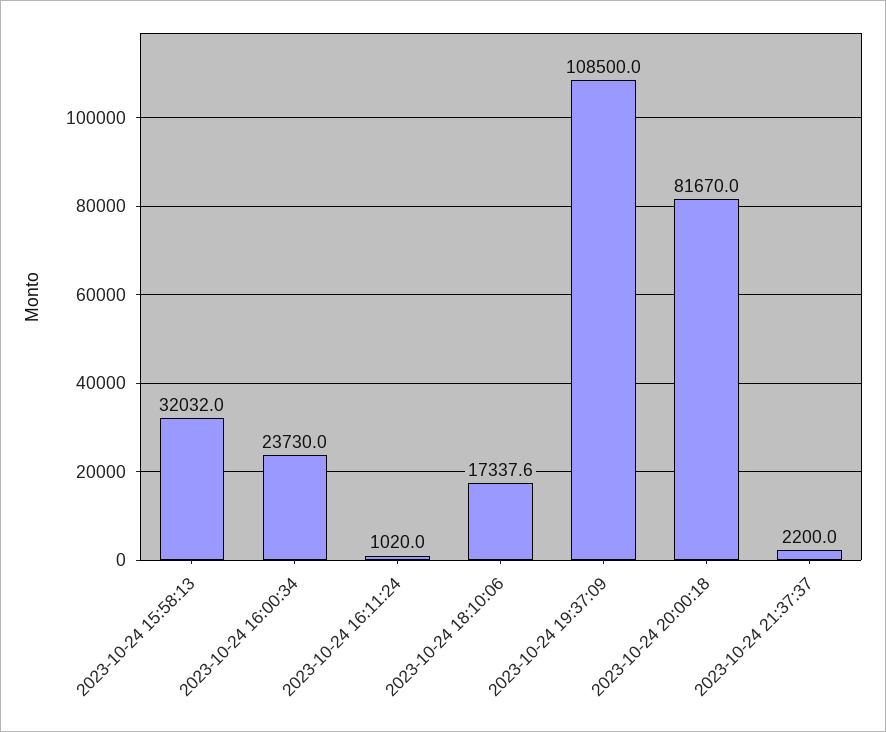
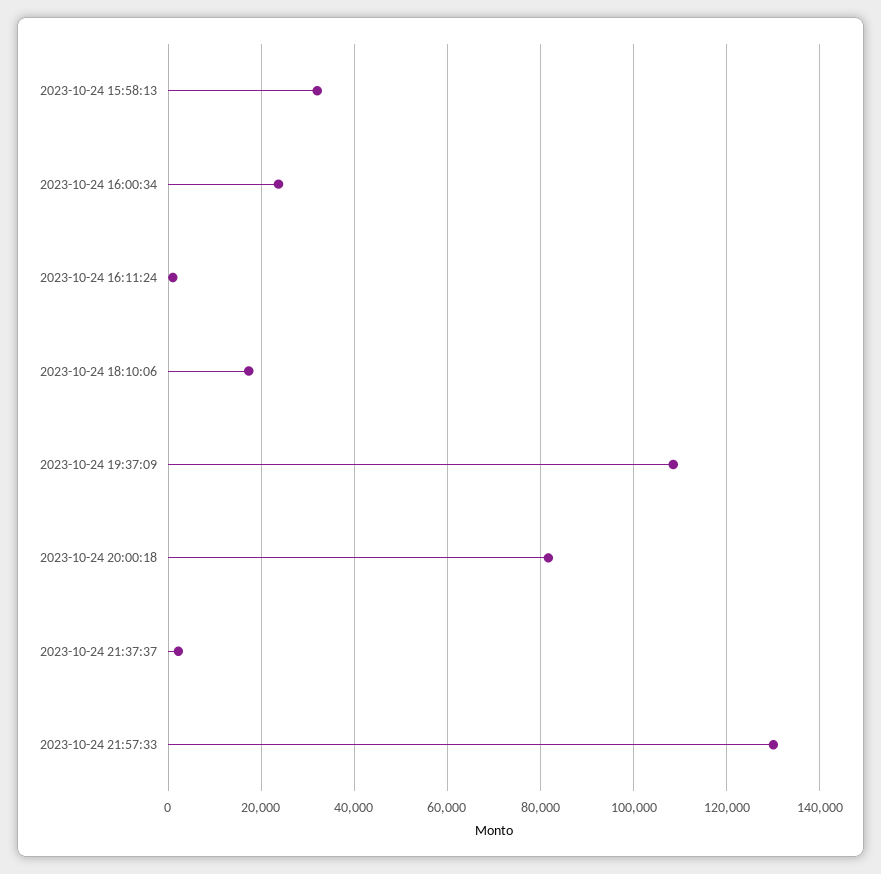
2023-10-24 21:57:33: none -> 130000

